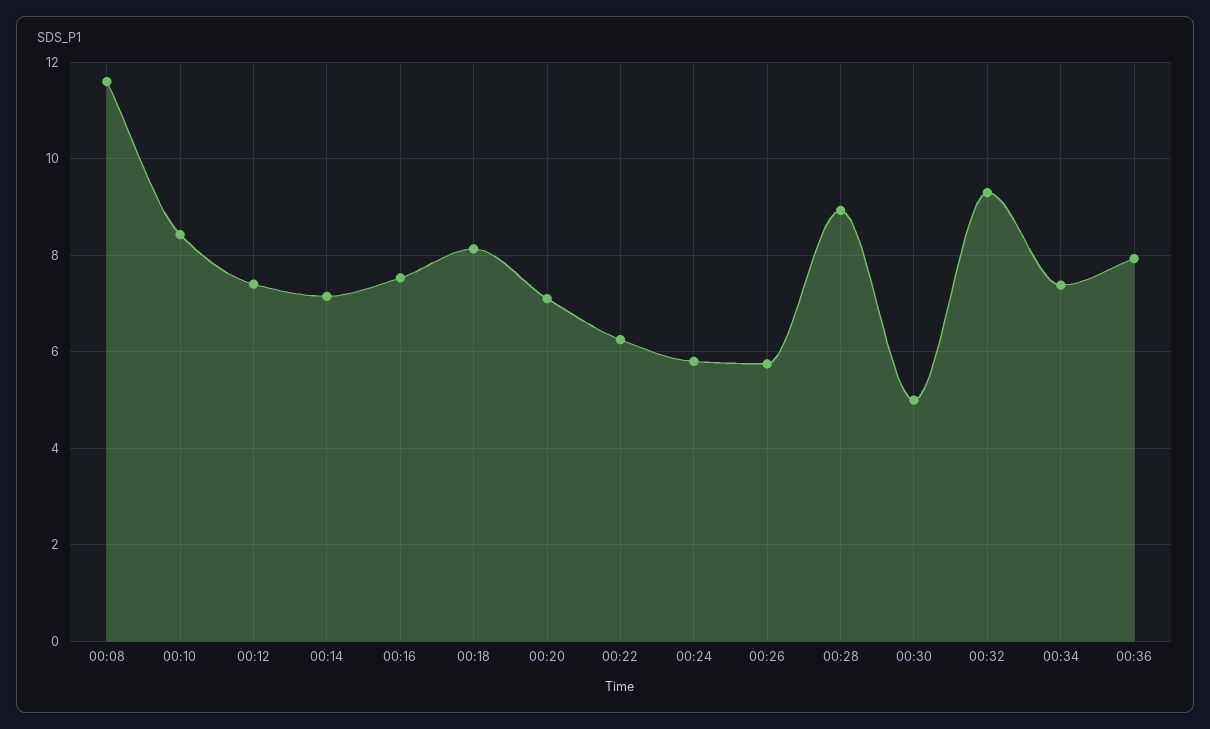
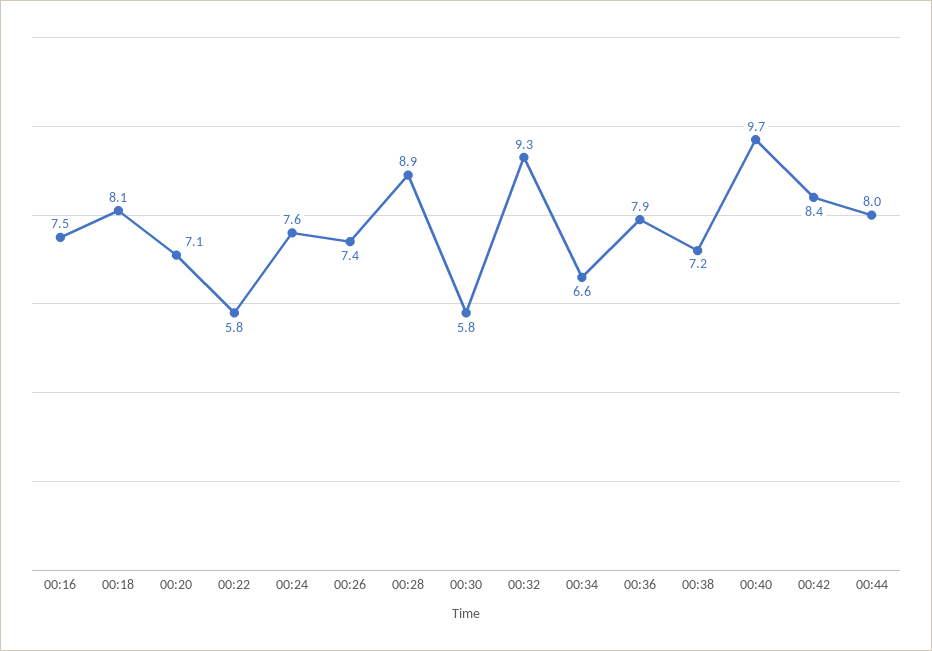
00:08: 11.6 -> none
00:10: 8.4 -> none
00:12: 7.4 -> none
00:14: 7.2 -> none
00:22: 6.2 -> 5.8
00:24: 5.8 -> 7.6
00:26: 5.8 -> 7.4
00:30: 5 -> 5.8
00:34: 7.4 -> 6.6
00:38: none -> 7.2
00:40: none -> 9.7
00:42: none -> 8.4
00:44: none -> 8

